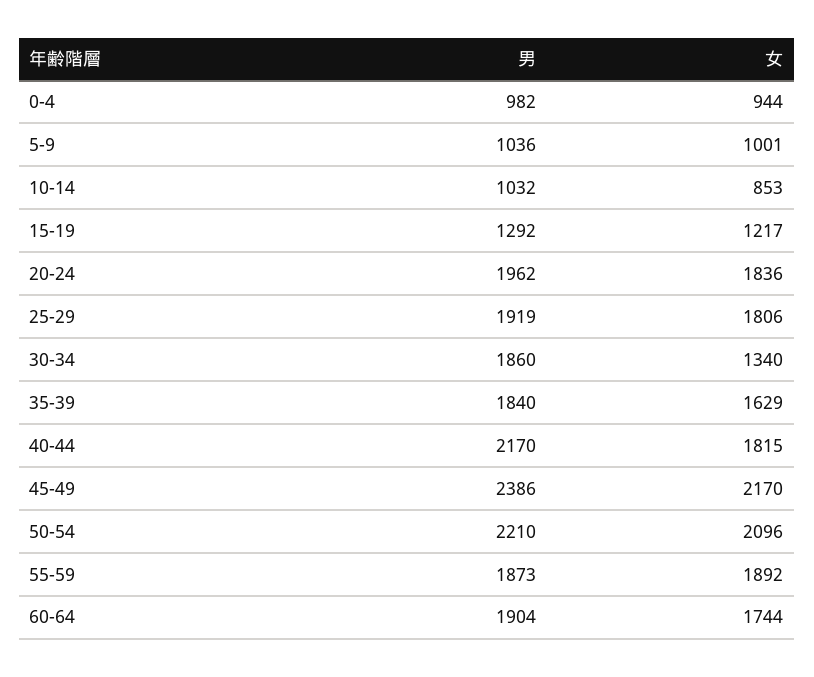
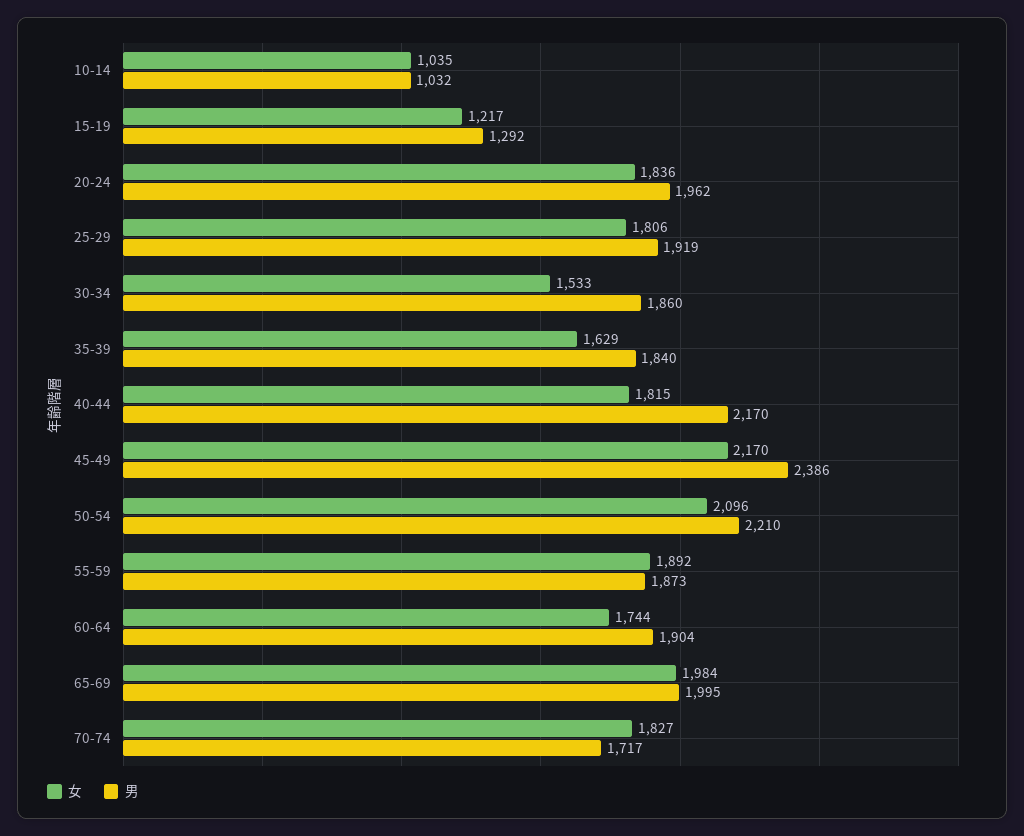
男, 0-4: 982 -> none
女, 0-4: 944 -> none
男, 5-9: 1036 -> none
女, 5-9: 1001 -> none
女, 10-14: 853 -> 1035
女, 30-34: 1340 -> 1533
女, 65-69: none -> 1984
男, 65-69: none -> 1995
女, 70-74: none -> 1827
男, 70-74: none -> 1717

